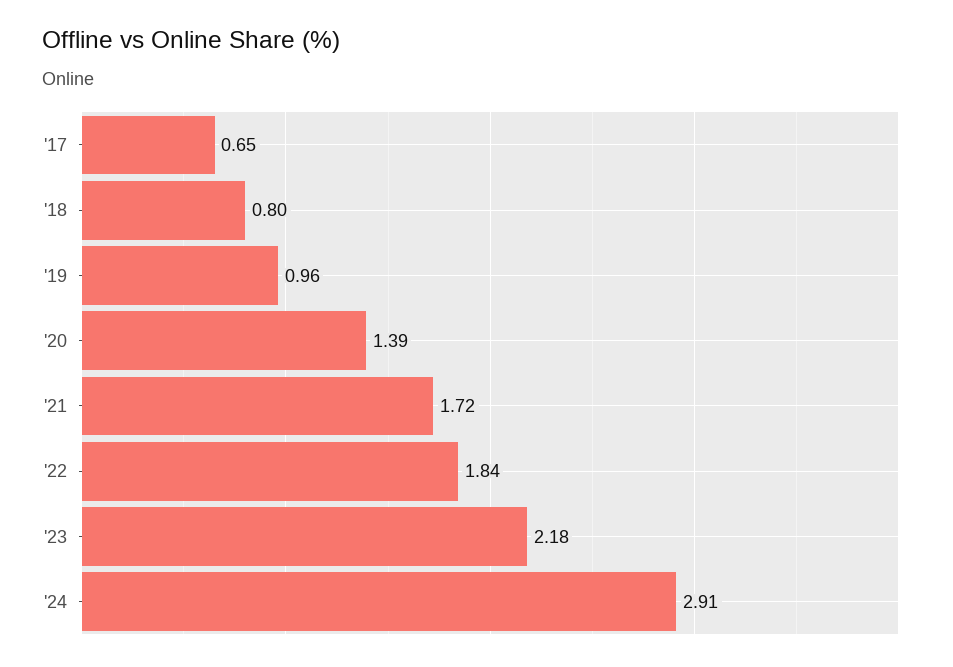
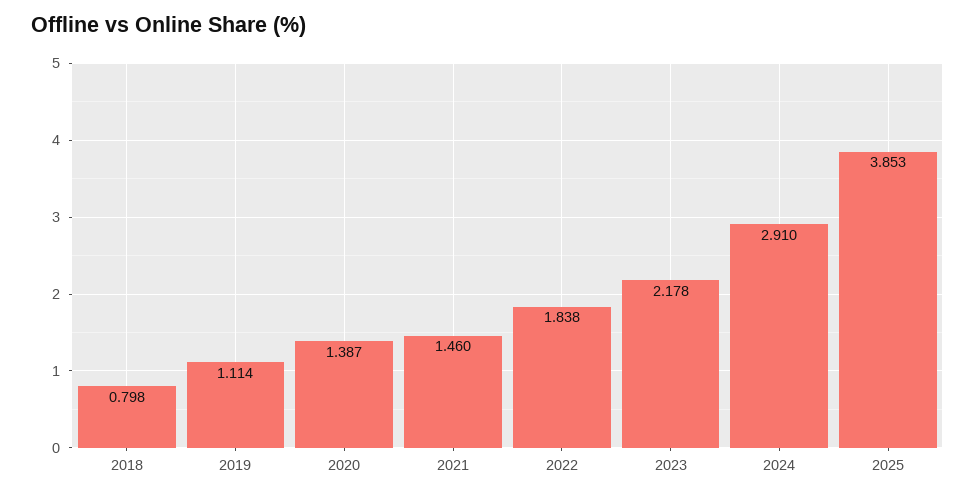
'17: 0.65 -> none
'19: 0.96 -> 1.114
'21: 1.72 -> 1.46
2025: none -> 3.853

